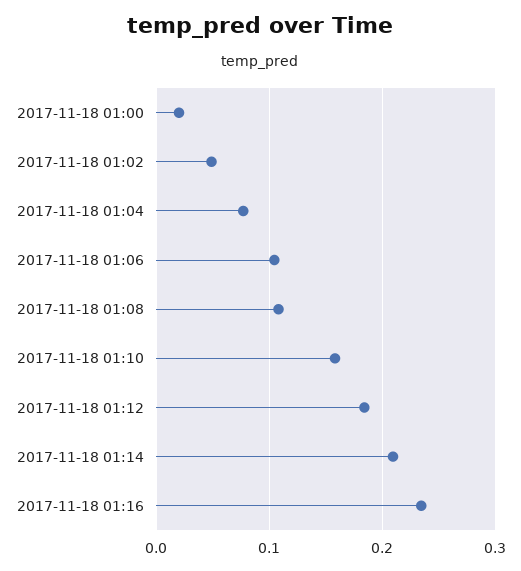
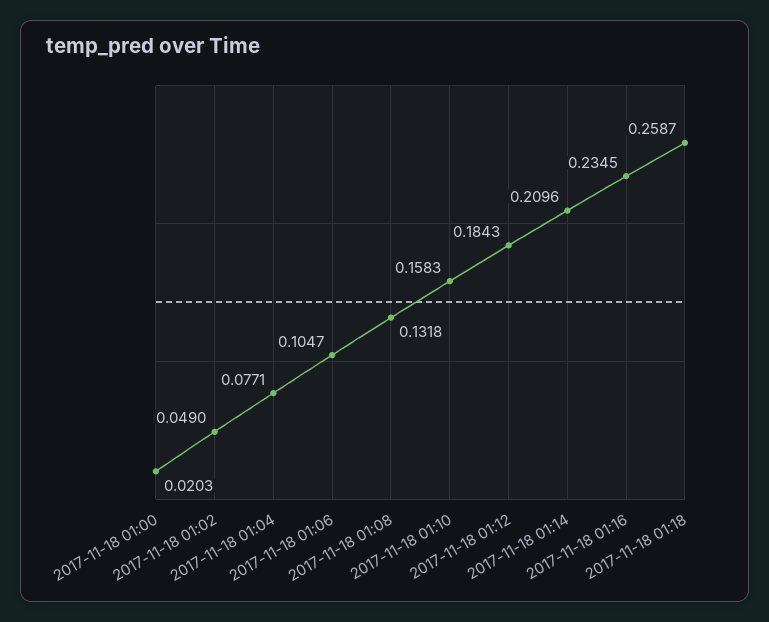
2017-11-18 01:08: 0.11 -> 0.1318
2017-11-18 01:18: none -> 0.2587

